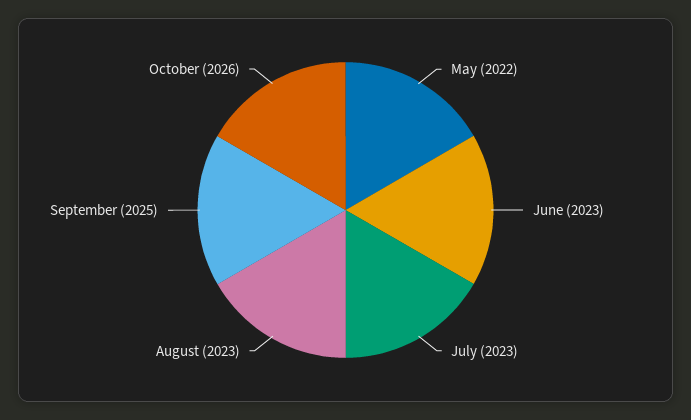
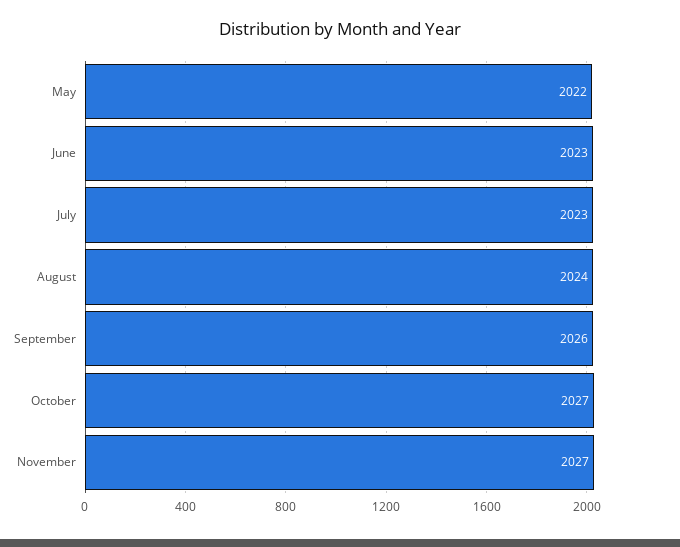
August: 2023 -> 2024
September: 2025 -> 2026
October: 2026 -> 2027
November: none -> 2027

